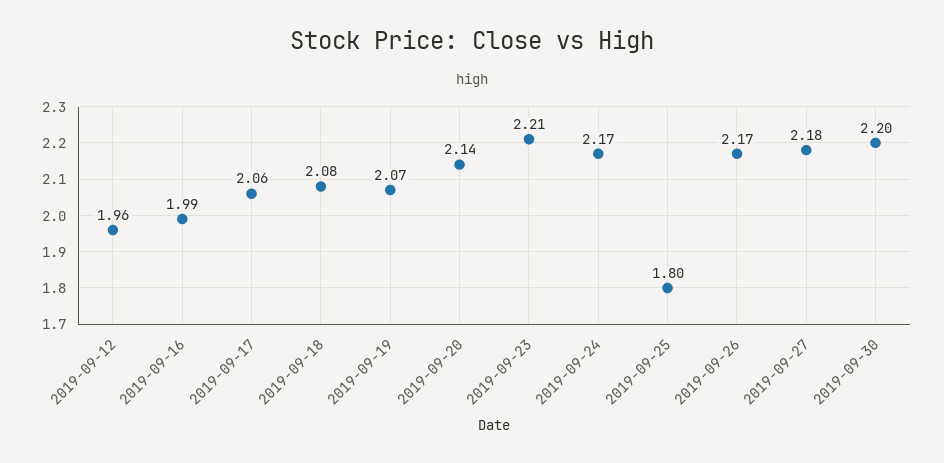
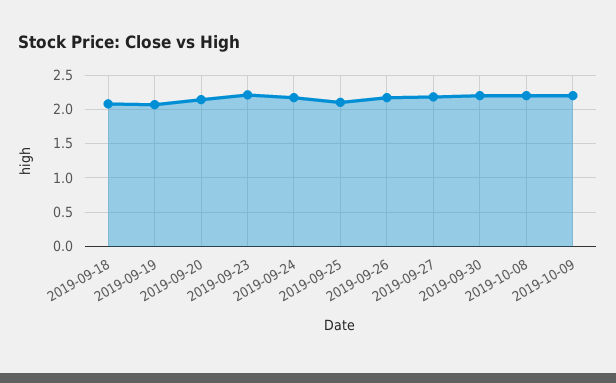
2019-09-12: 1.96 -> none
2019-09-16: 1.99 -> none
2019-09-17: 2.06 -> none
2019-09-25: 1.8 -> 2.1
2019-10-08: none -> 2.2
2019-10-09: none -> 2.2

